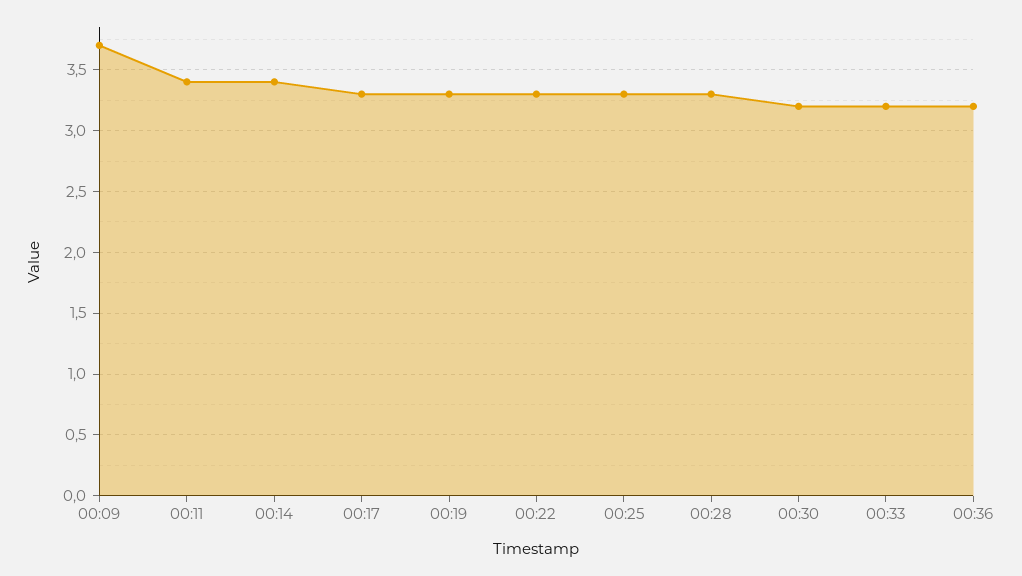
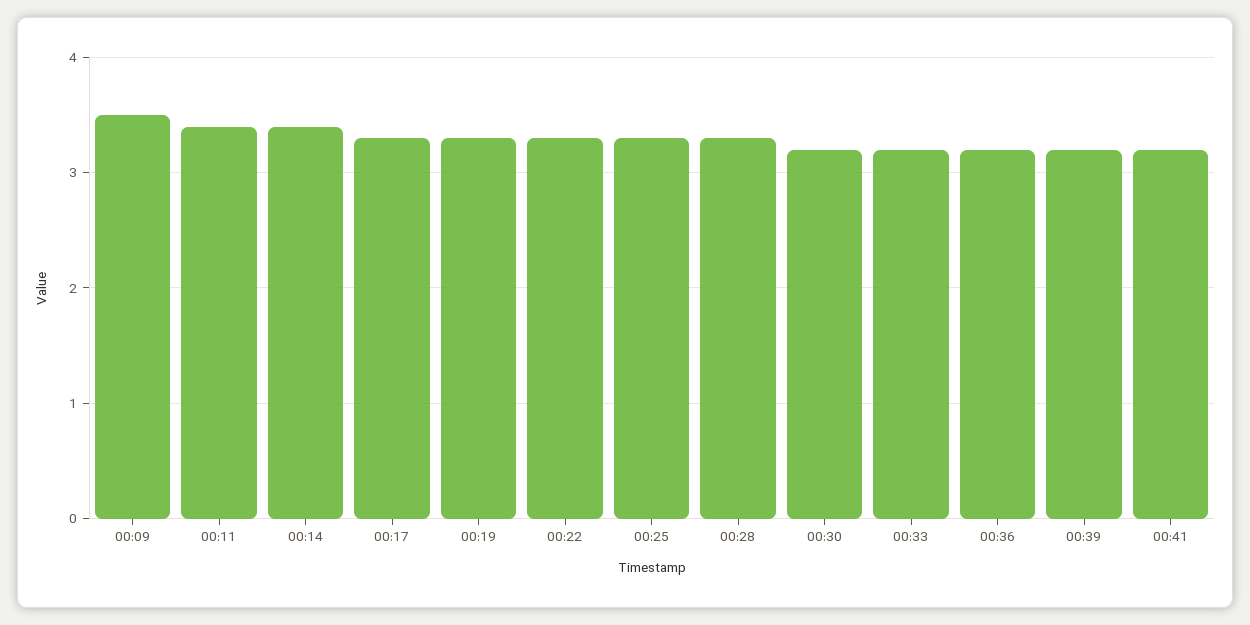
00:09: 3.7 -> 3.5
00:39: none -> 3.2
00:41: none -> 3.2

